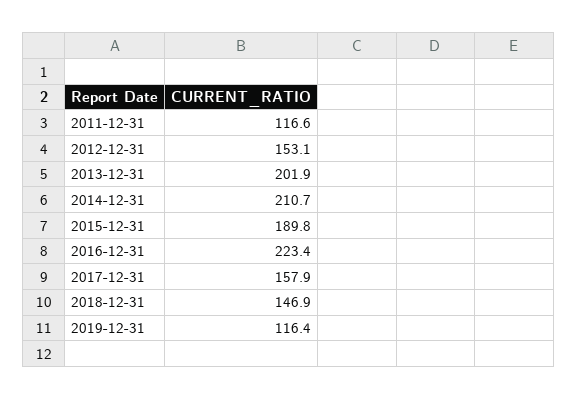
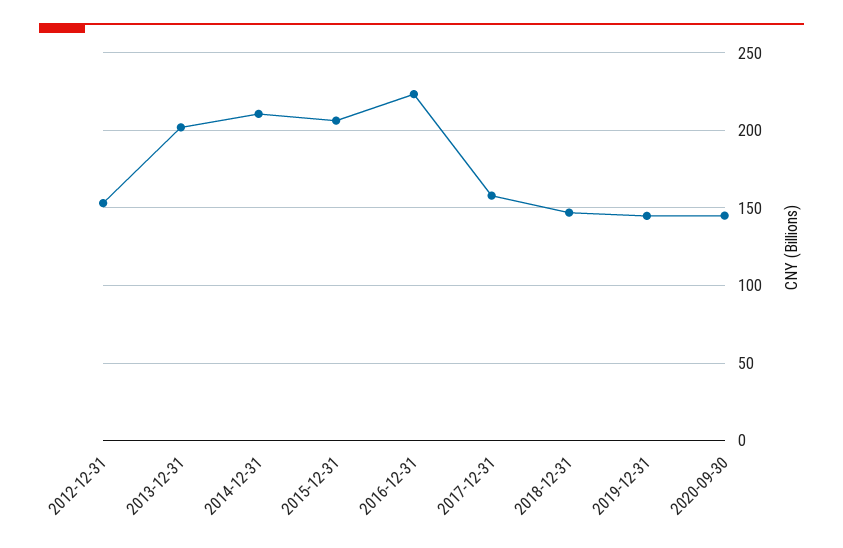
2011-12-31: 116.6 -> none
2015-12-31: 189.8 -> 205
2019-12-31: 116.4 -> 145
2020-09-30: none -> 145

